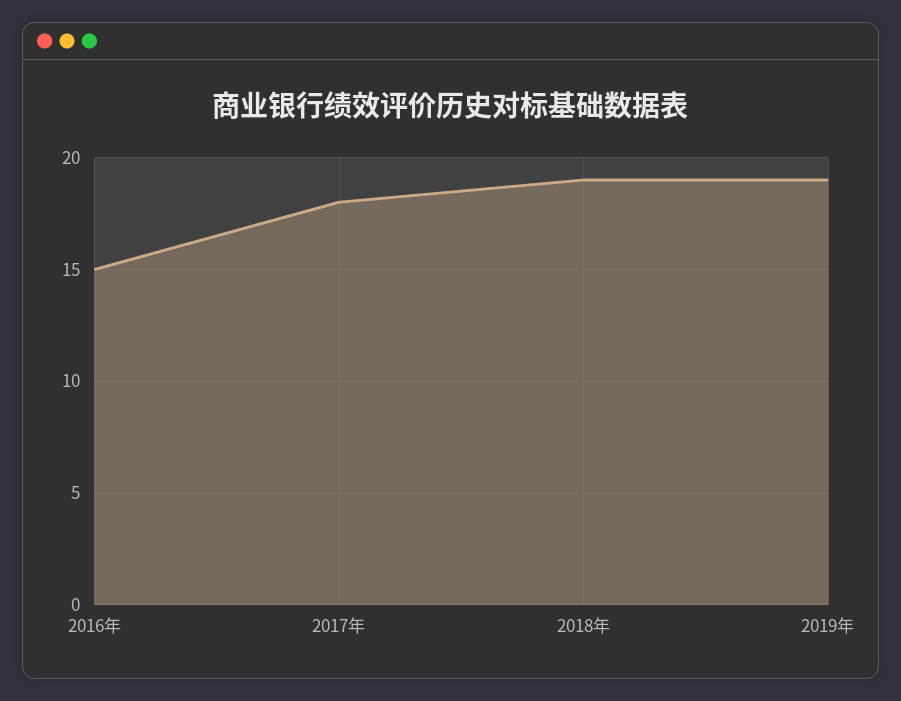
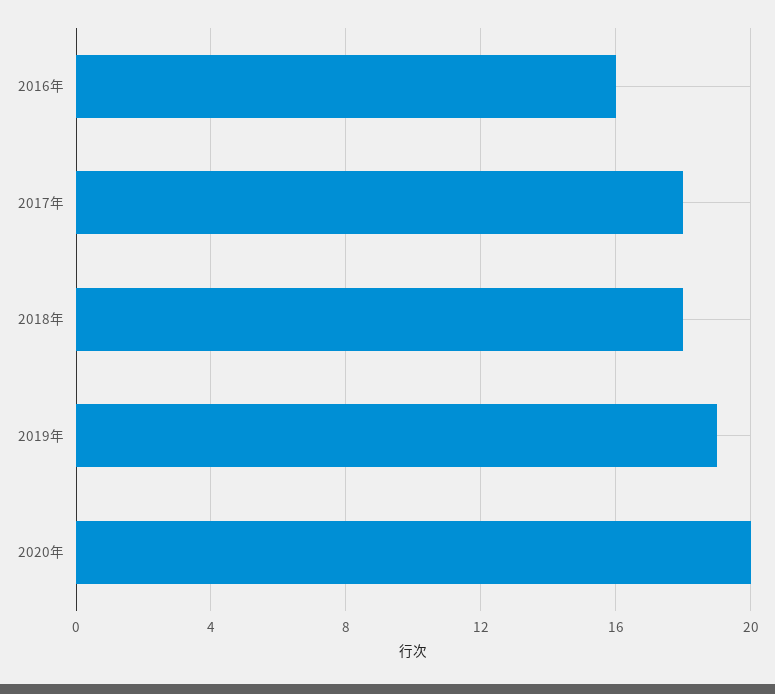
2016年: 15 -> 16
2018年: 19 -> 18
2020年: none -> 20

